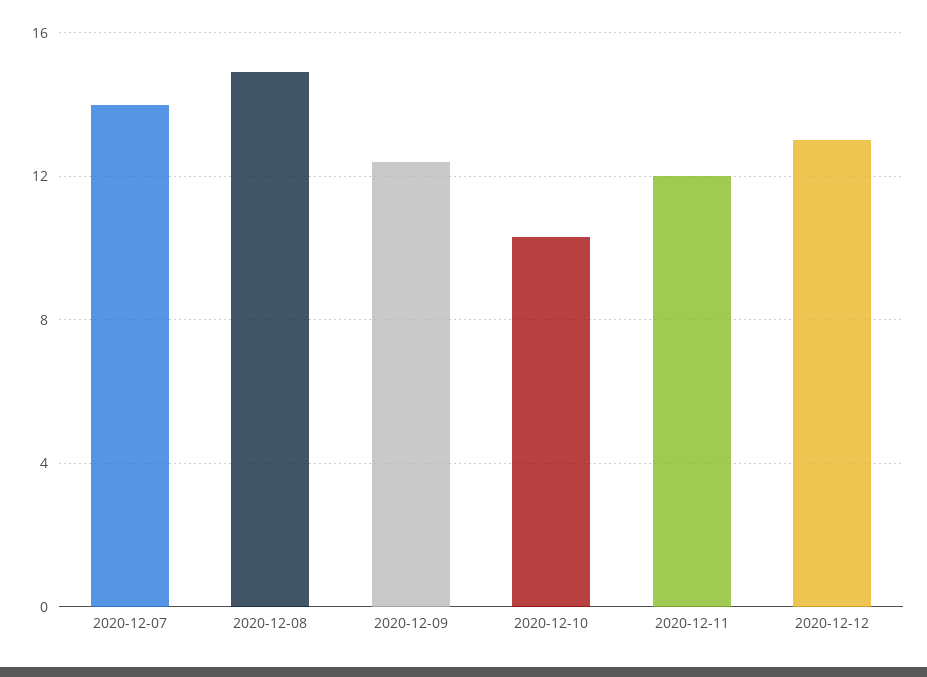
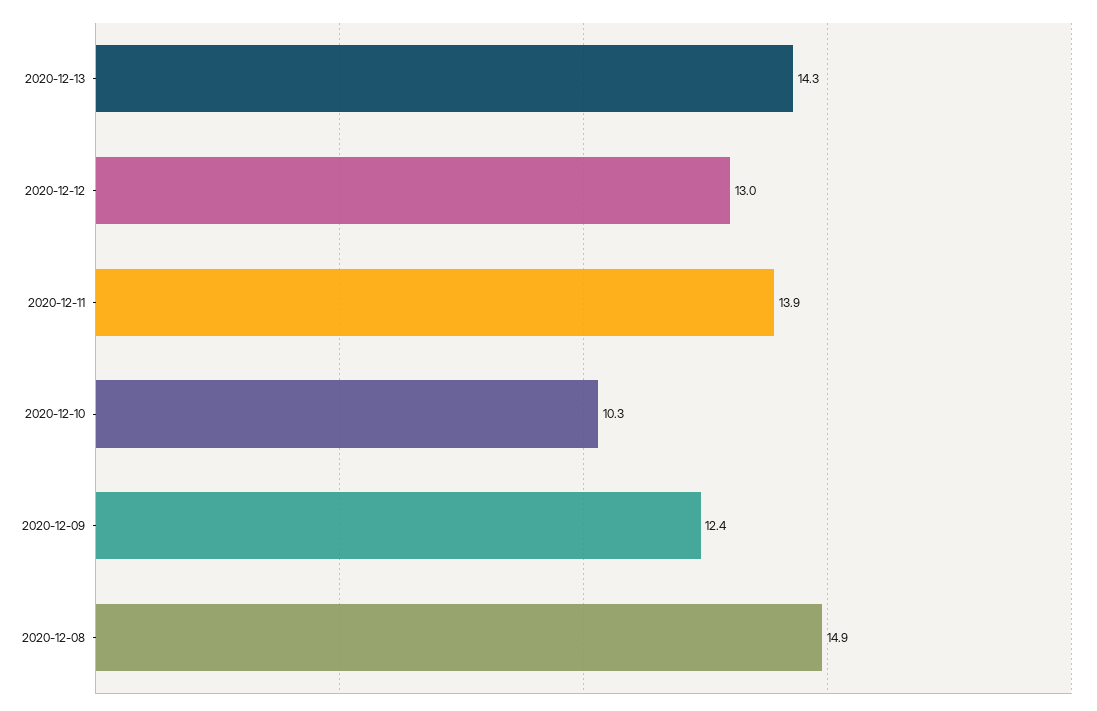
2020-12-07: 14 -> none
2020-12-11: 12 -> 13.9
2020-12-13: none -> 14.3

